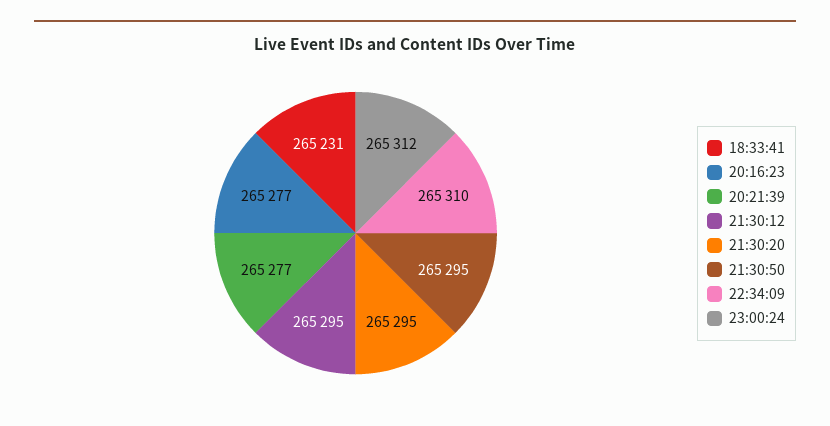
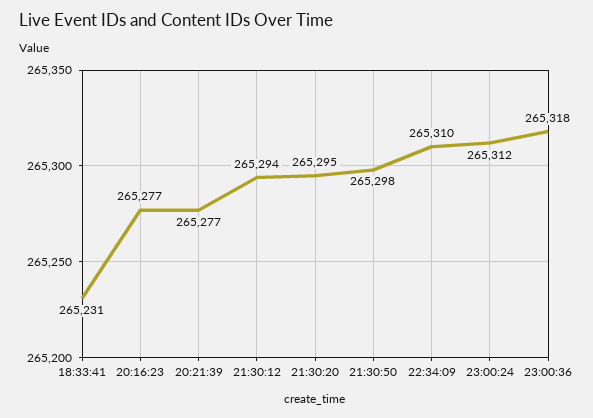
21:30:12: 265295 -> 265294
21:30:50: 265295 -> 265298
23:00:36: none -> 265318

